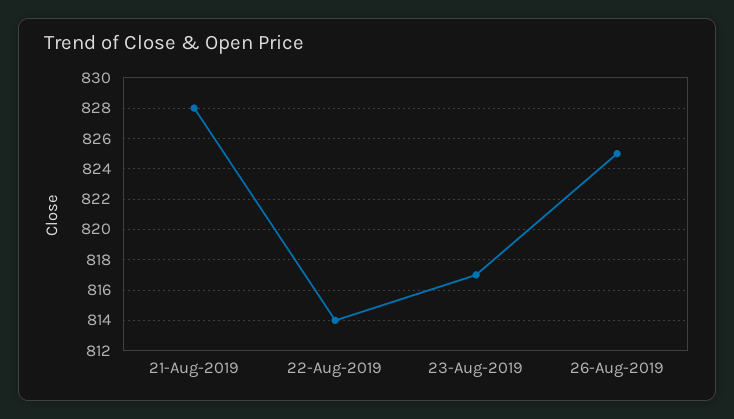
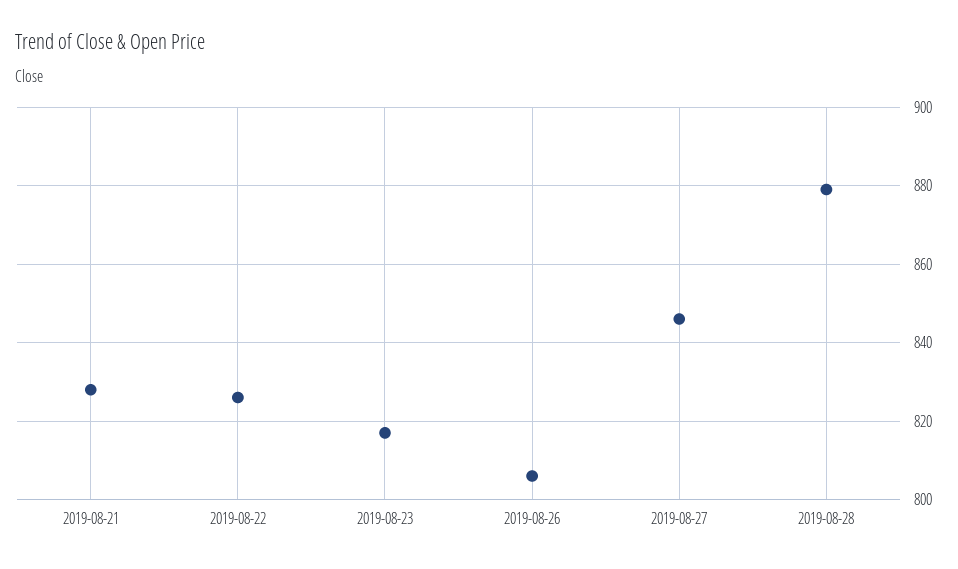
22-Aug-2019: 814 -> 825
26-Aug-2019: 825 -> 805
2019-08-27: none -> 845
2019-08-28: none -> 880

